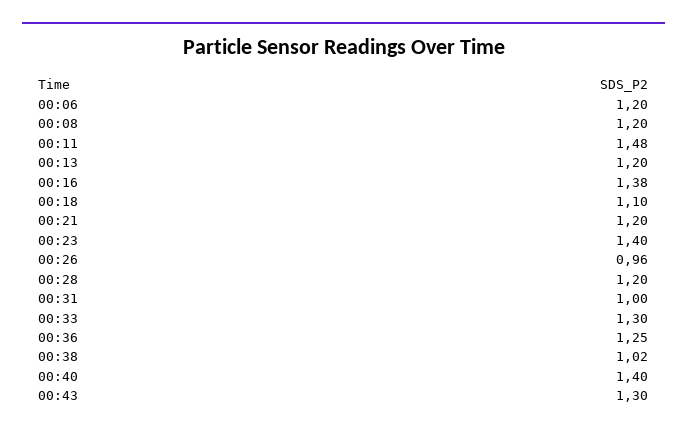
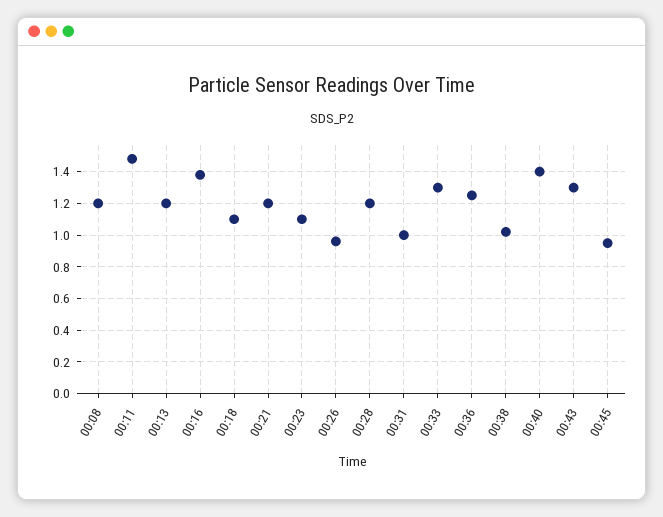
00:06: 1.2 -> none
00:23: 1.4 -> 1.1
00:45: none -> 0.95

